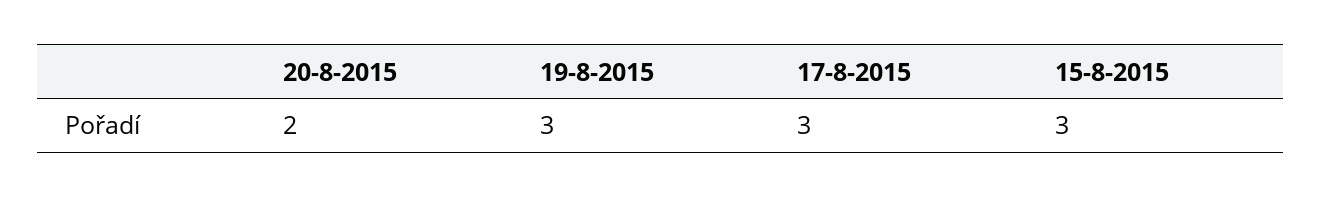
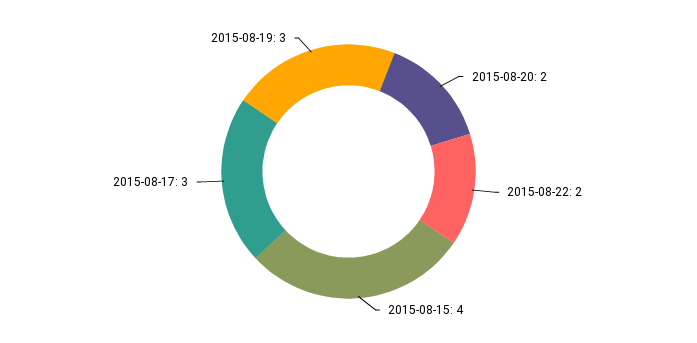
15-8-2015: 3 -> 4
2015-08-22: none -> 2

